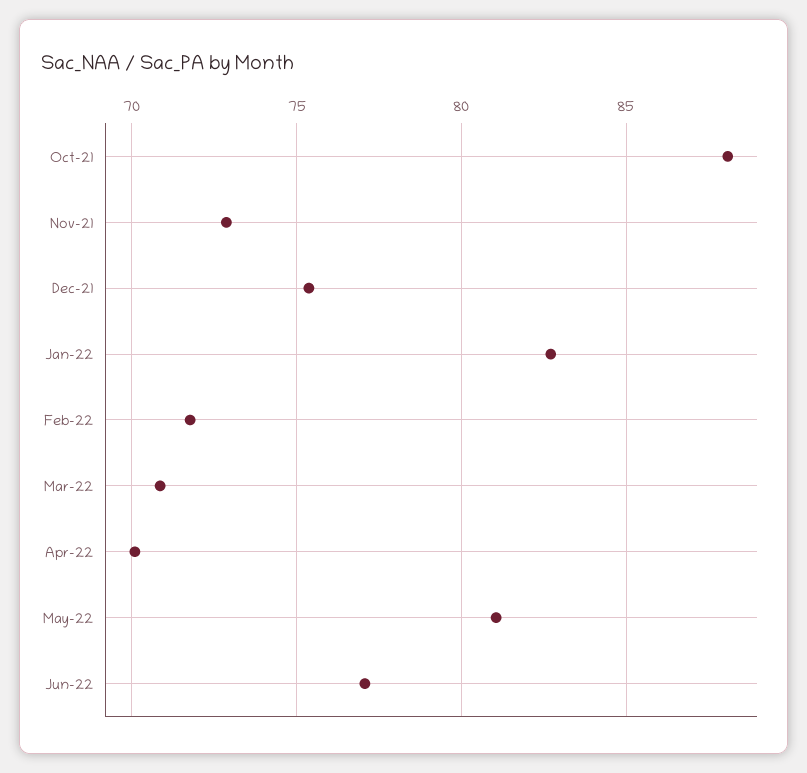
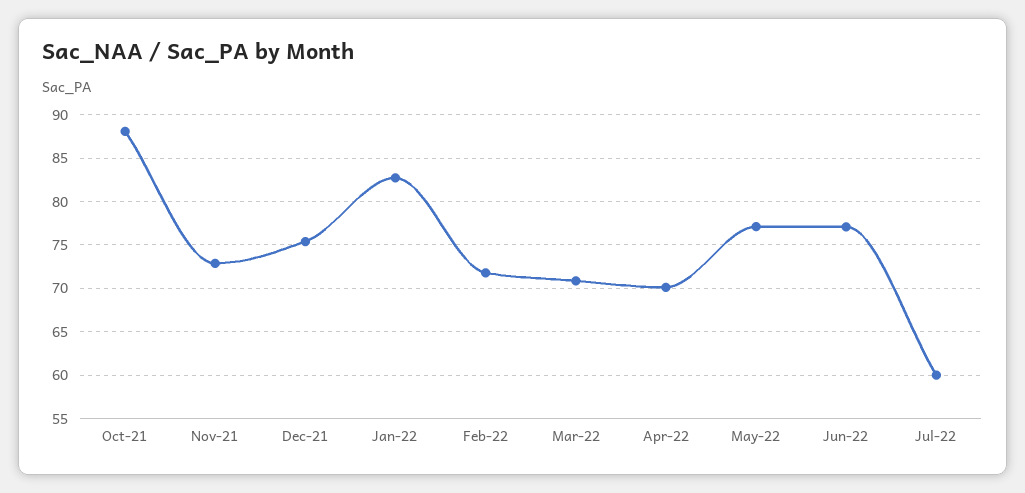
May-22: 81 -> 77
Jul-22: none -> 60

